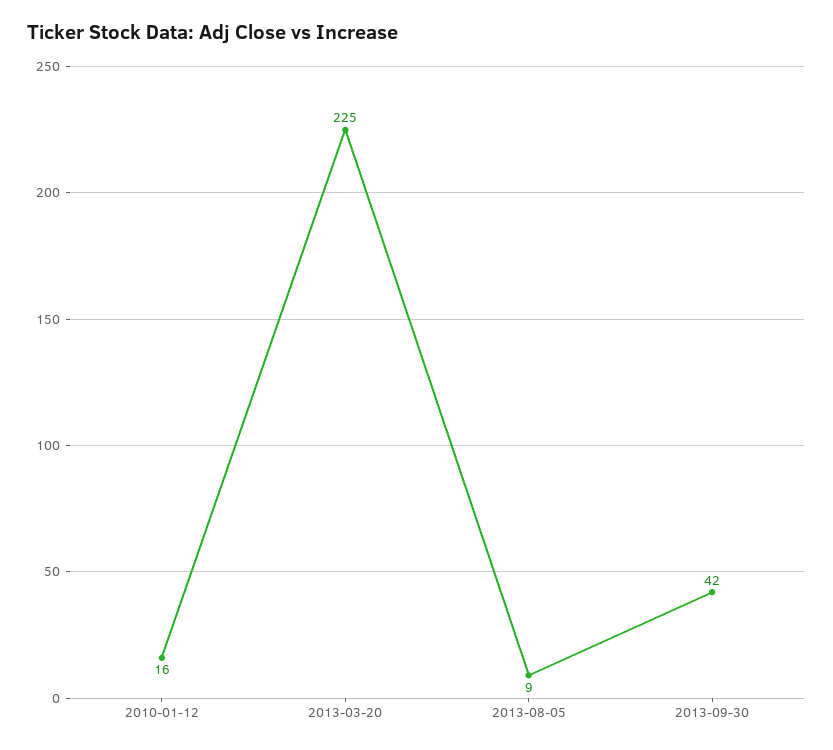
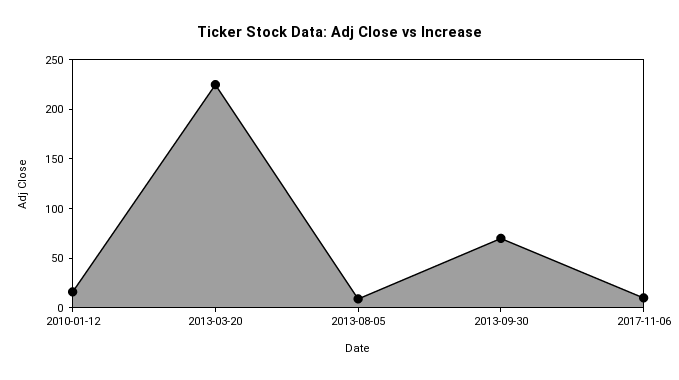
2013-09-30: 42 -> 70
2017-11-06: none -> 10

